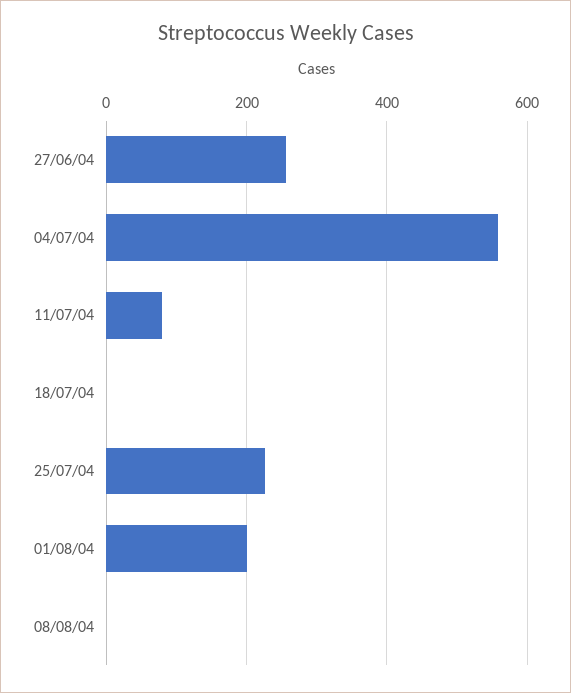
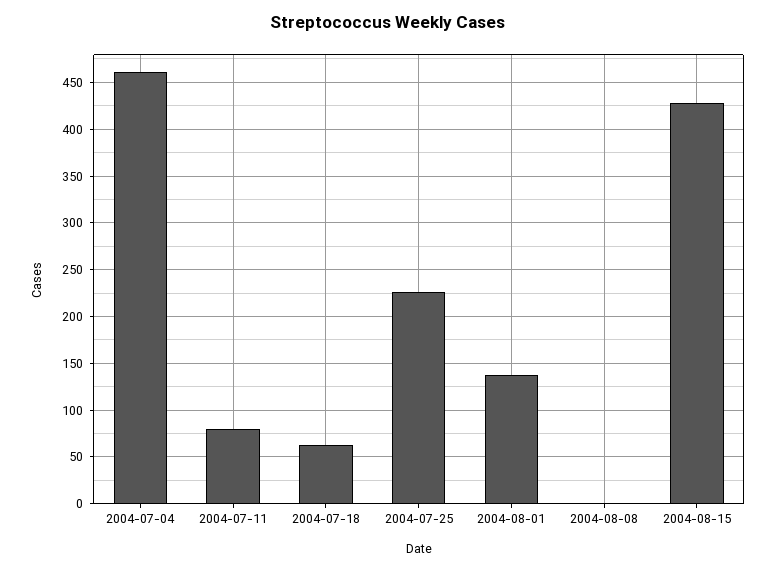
27/06/04: 260 -> none
04/07/04: 560 -> 460
18/07/04: 0 -> 60
01/08/04: 200 -> 140
2004-08-15: none -> 430

